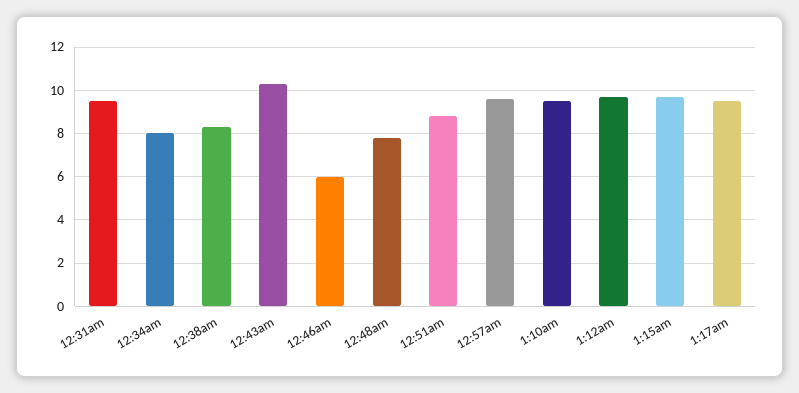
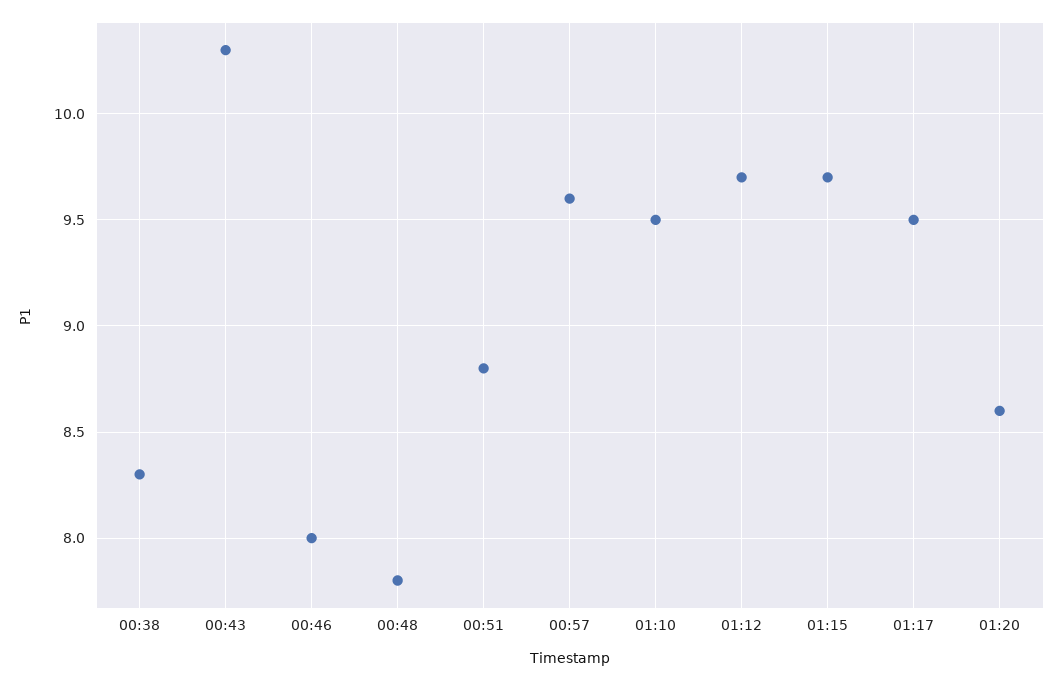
12:31am: 9.5 -> none
12:34am: 8 -> none
12:46am: 6 -> 8
01:20: none -> 8.6

